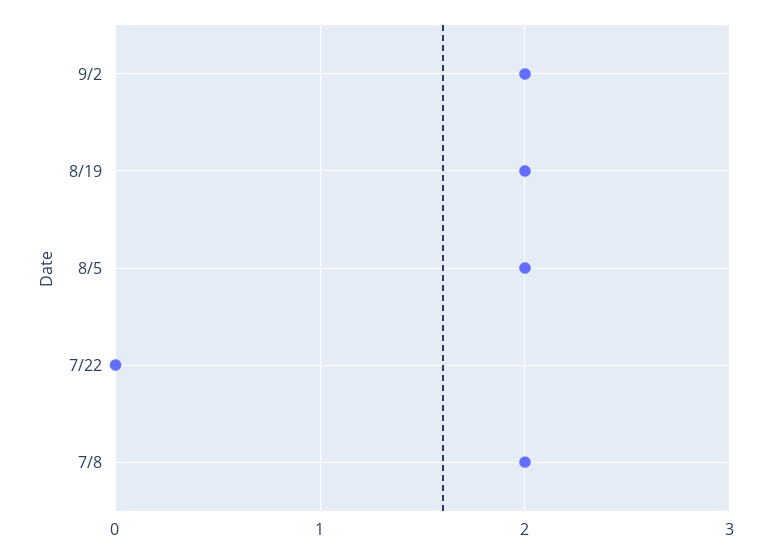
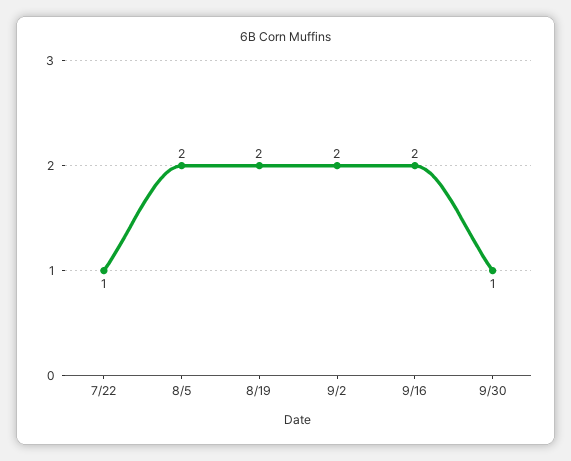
7/22: 0 -> 1
7/8: 2 -> none
9/16: none -> 2
9/30: none -> 1

